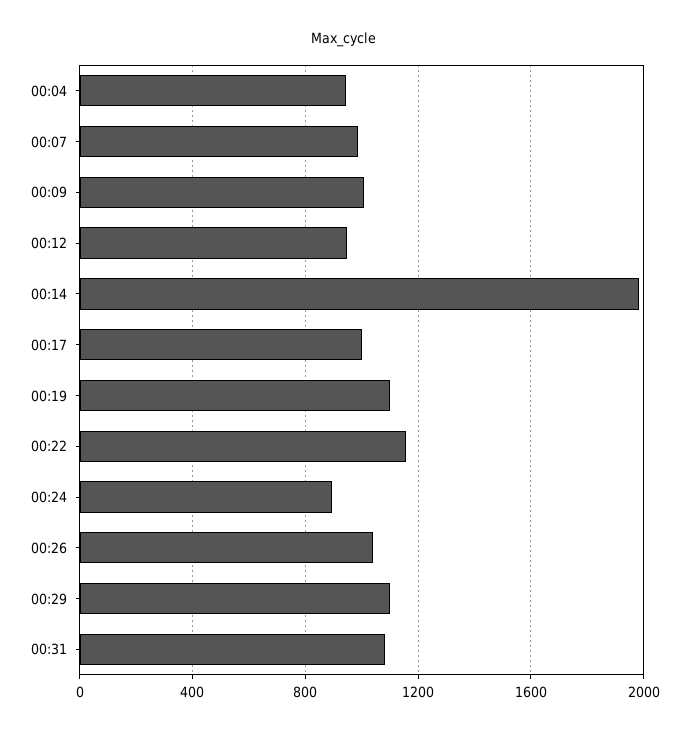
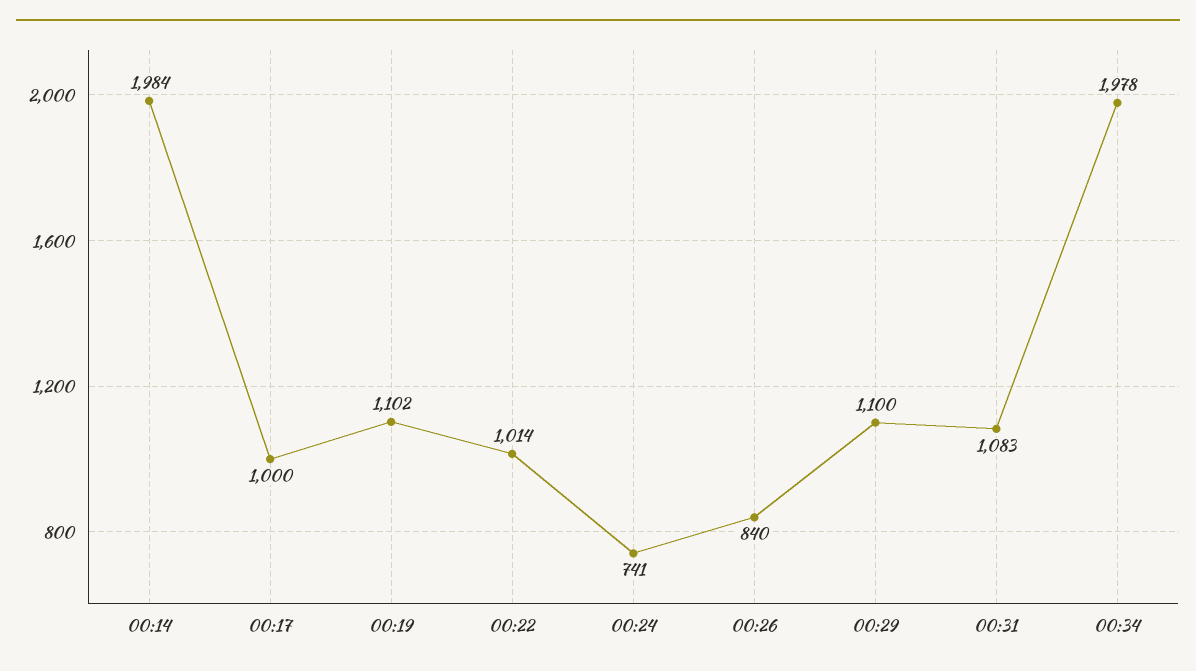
00:04: 950 -> none
00:07: 1000 -> none
00:09: 1000 -> none
00:12: 950 -> none
00:22: 1150 -> 1014
00:24: 900 -> 741
00:26: 1050 -> 840
00:34: none -> 1978

